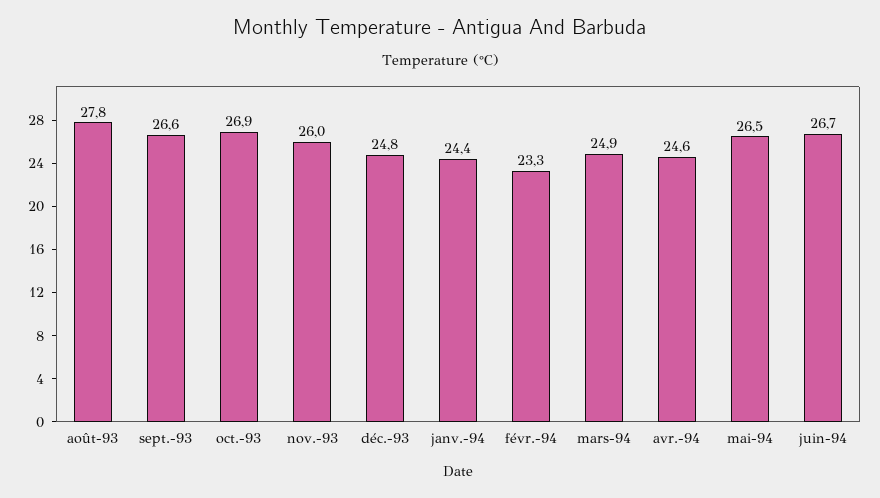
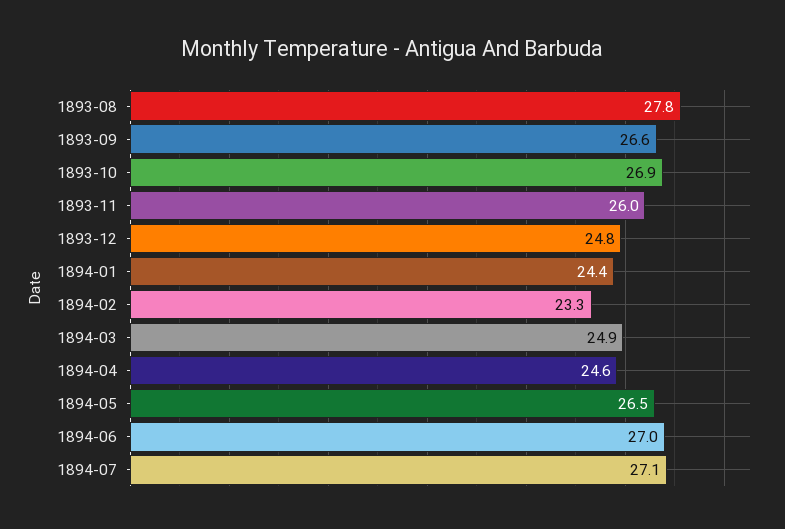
juin-94: 26.7 -> 27
1894-07: none -> 27.1

